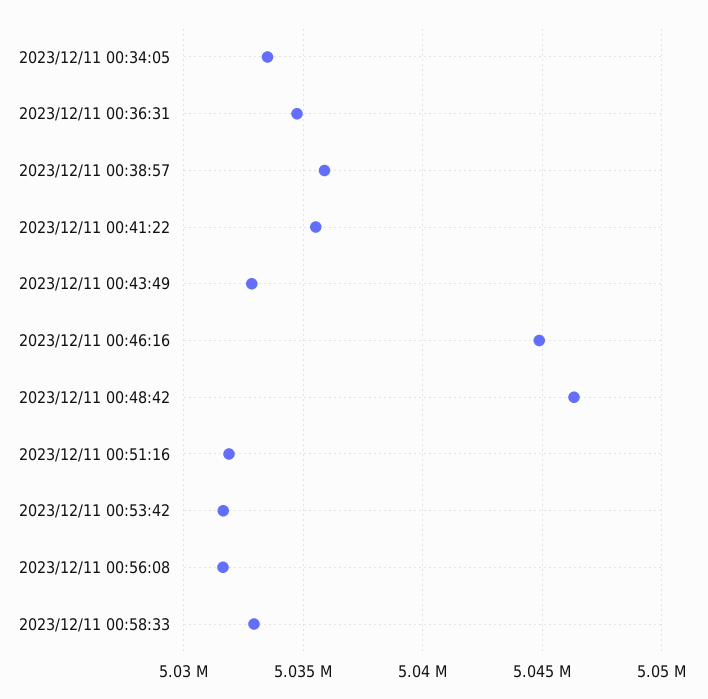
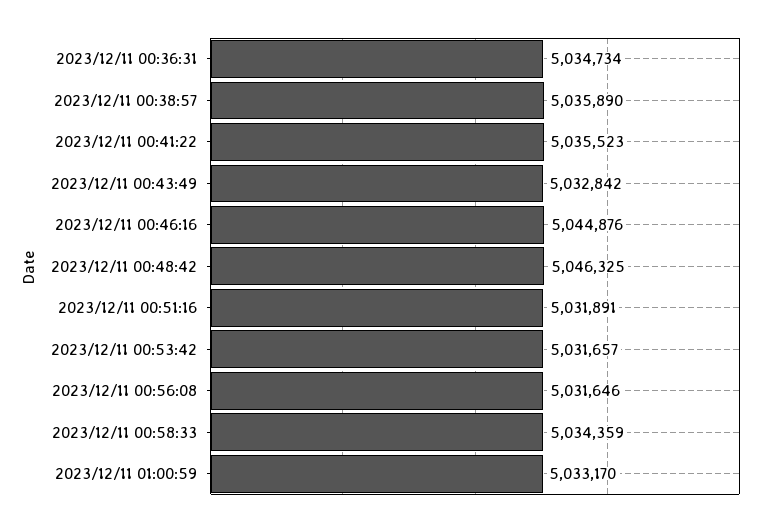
2023/12/11 00:34:05: 5033500 -> none
2023/12/11 00:58:33: 5033000 -> 5034359
2023/12/11 01:00:59: none -> 5033170

